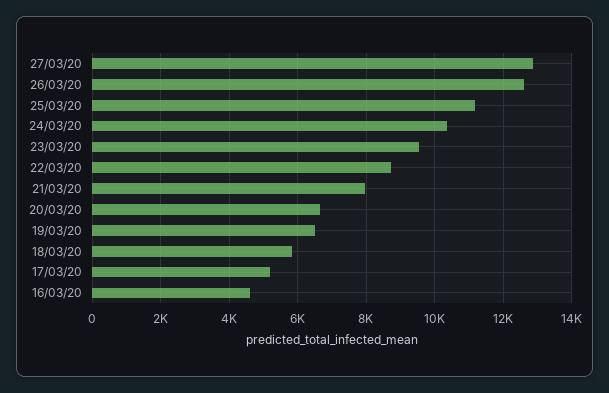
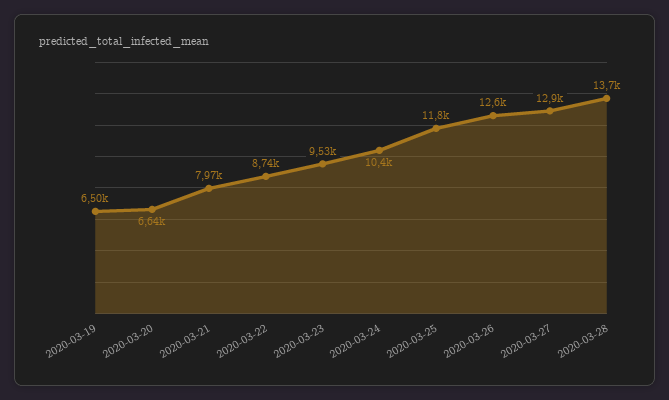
25/03/20: 11200 -> 11800
18/03/20: 5800 -> none
17/03/20: 5200 -> none
16/03/20: 4600 -> none
2020-03-28: none -> 13700

